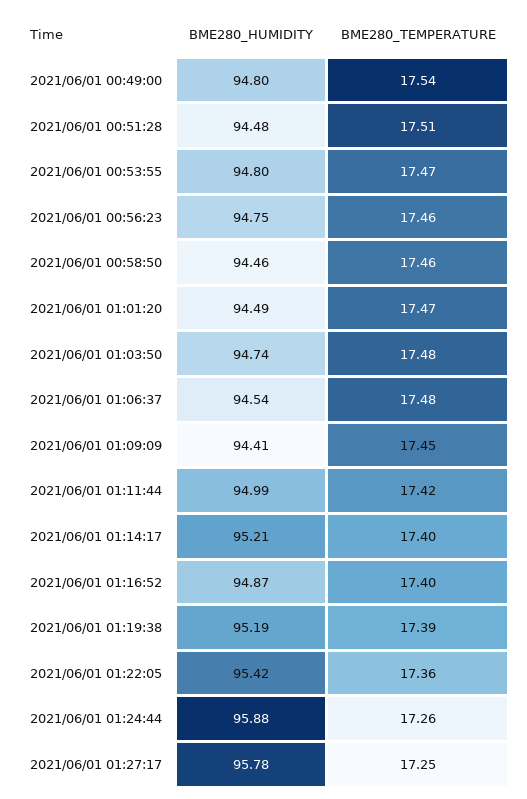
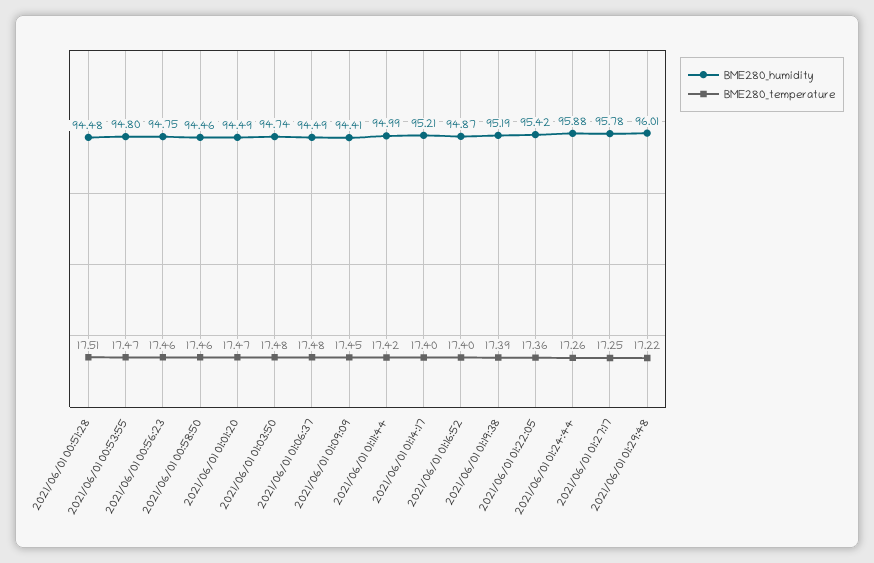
BME280_HUMIDITY, 2021/06/01 00:49:00: 94.8 -> none
BME280_TEMPERATURE, 2021/06/01 00:49:00: 17.54 -> none
BME280_HUMIDITY, 2021/06/01 01:06:37: 94.54 -> 94.49
BME280_HUMIDITY, 2021/06/01 01:29:48: none -> 96.01
BME280_TEMPERATURE, 2021/06/01 01:29:48: none -> 17.22

